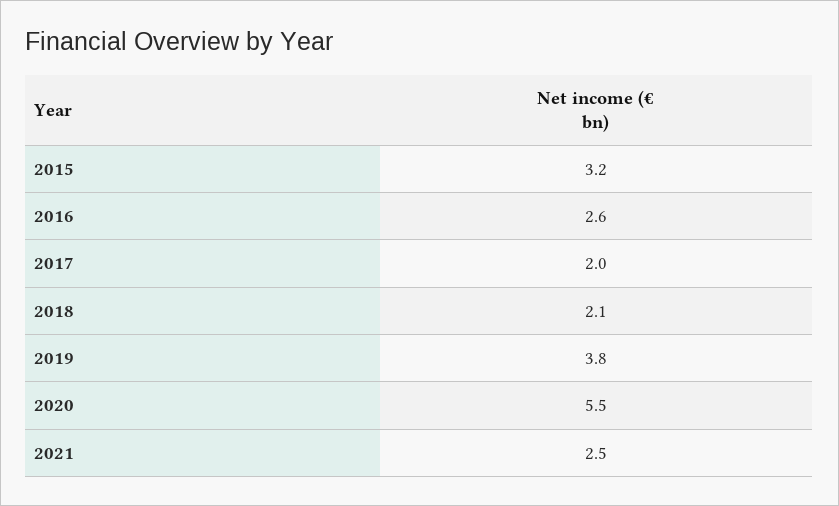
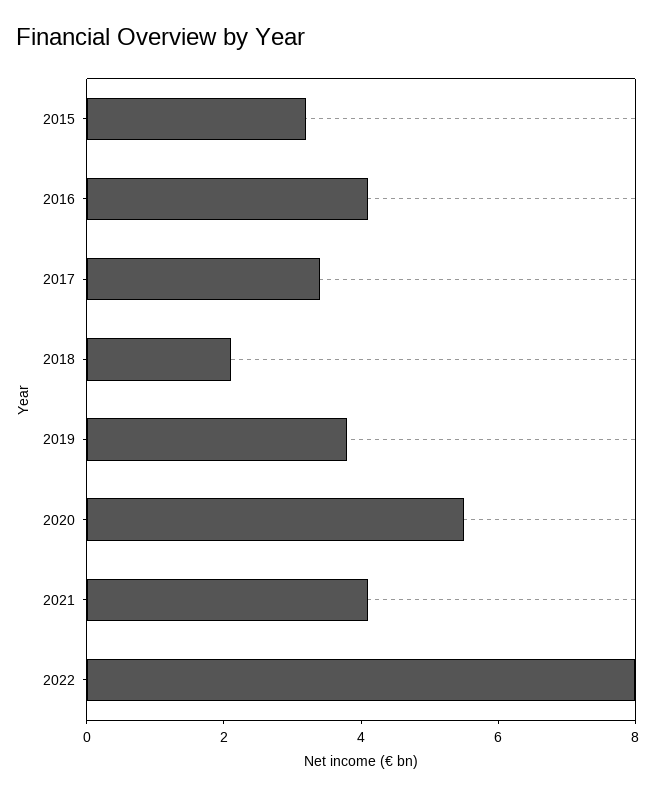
2016: 2.6 -> 4
2017: 2 -> 3.5
2021: 2.5 -> 4
2022: none -> 8

